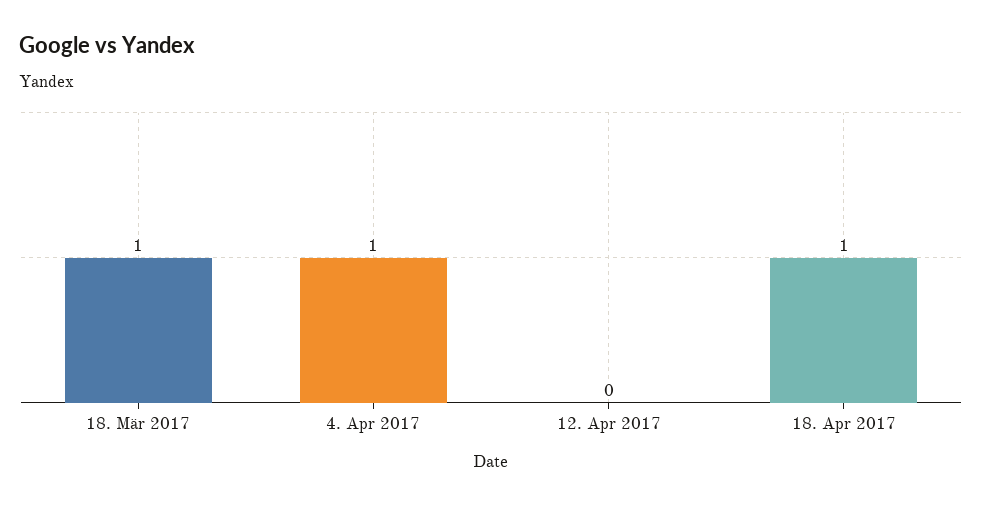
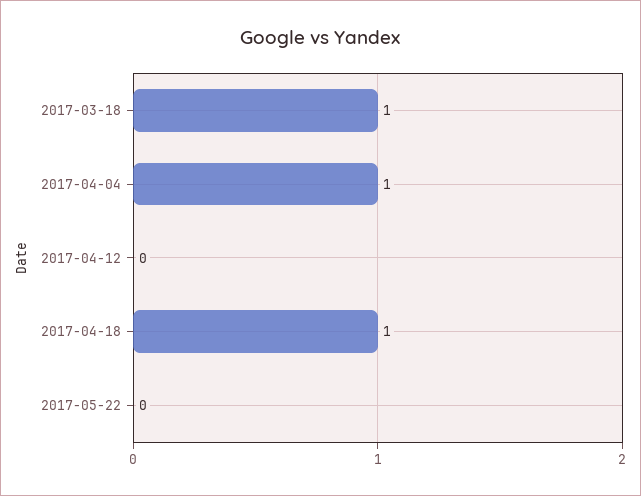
2017-05-22: none -> 0

